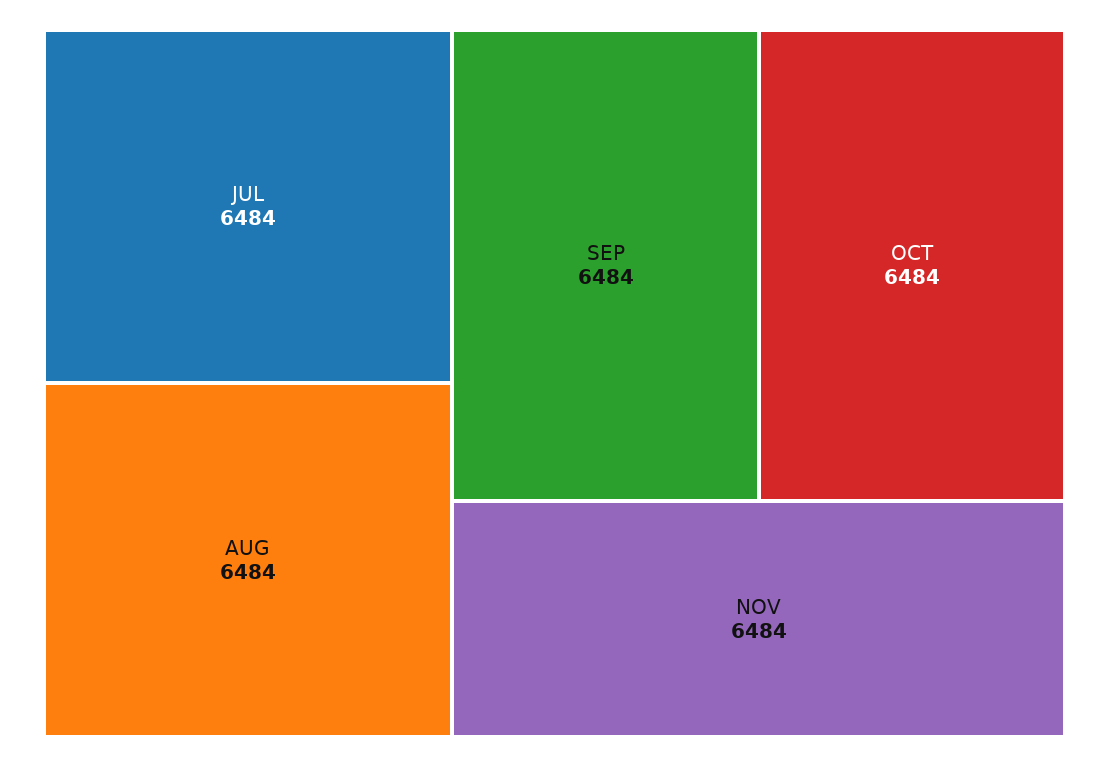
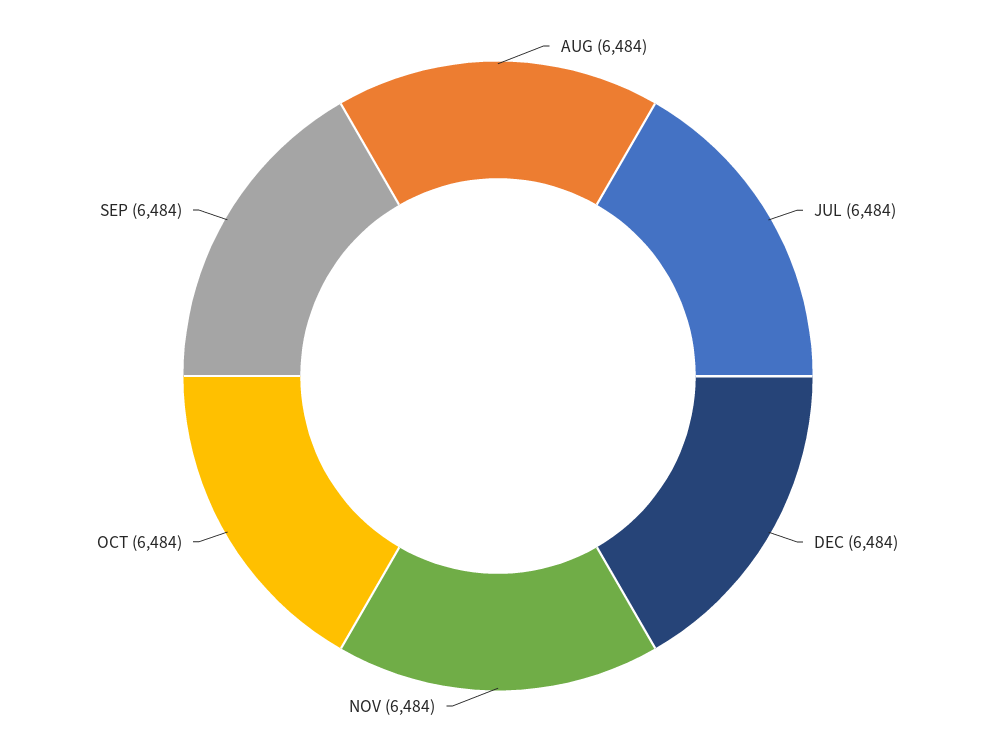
DEC: none -> 6484

